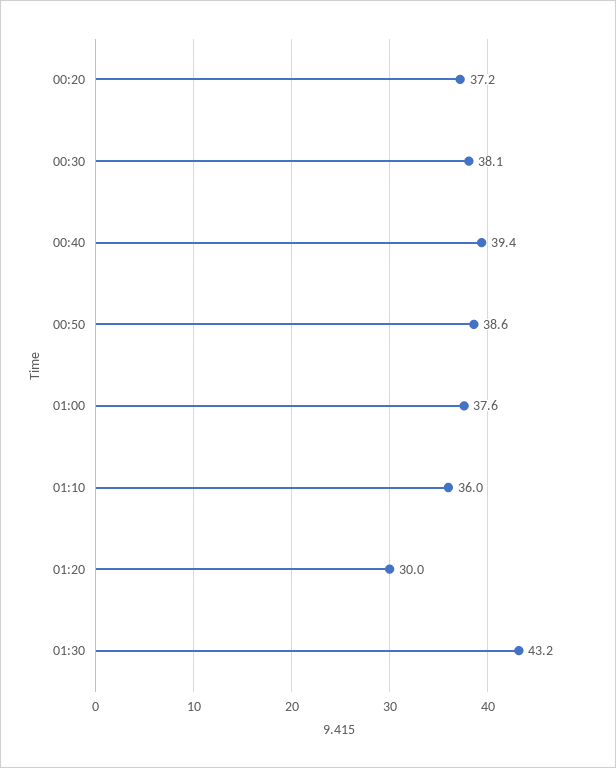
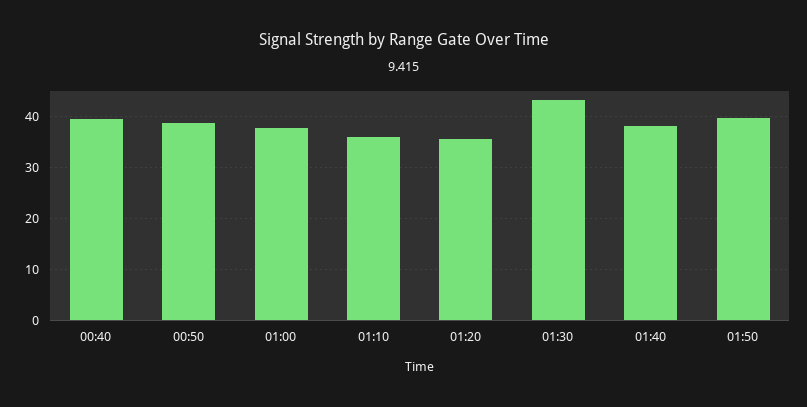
00:20: 37.2 -> none
00:30: 38.1 -> none
01:20: 30 -> 36
01:40: none -> 38
01:50: none -> 40

